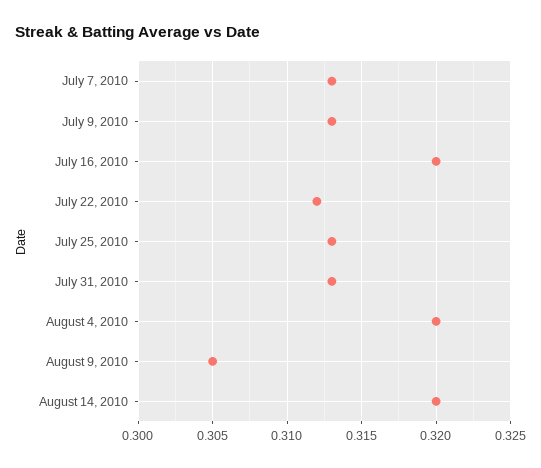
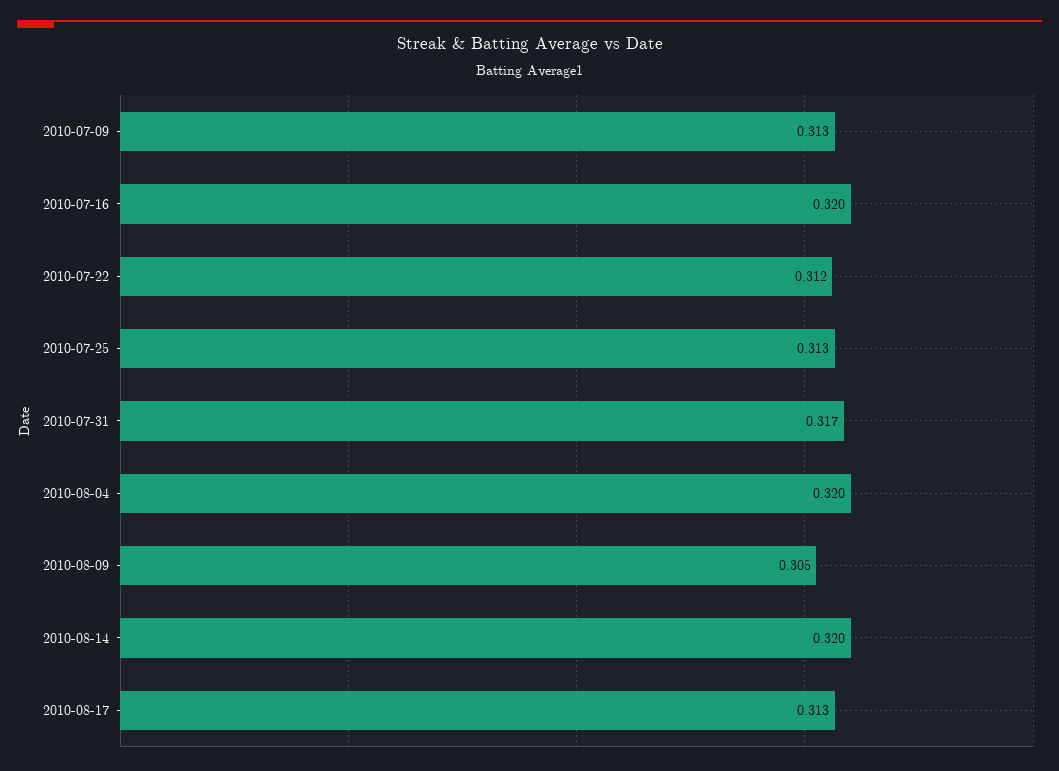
July 7, 2010: 0.313 -> none
July 31, 2010: 0.313 -> 0.317
2010-08-17: none -> 0.313

